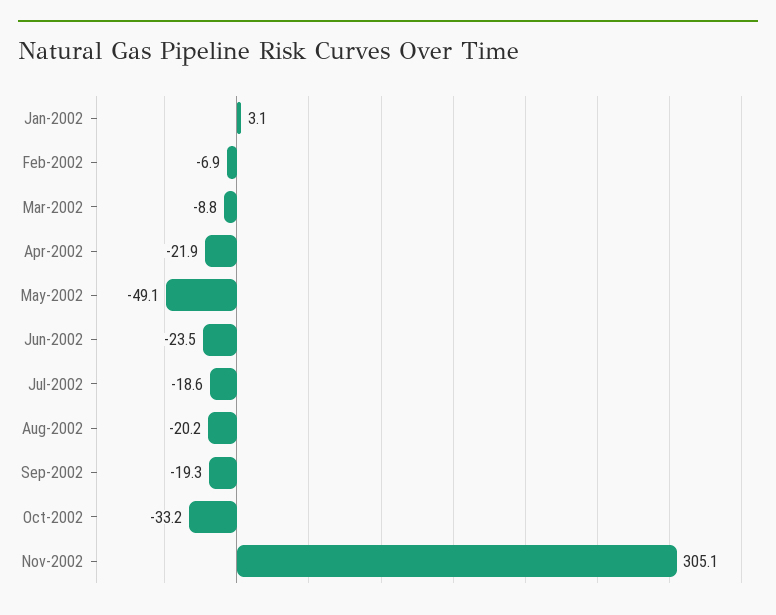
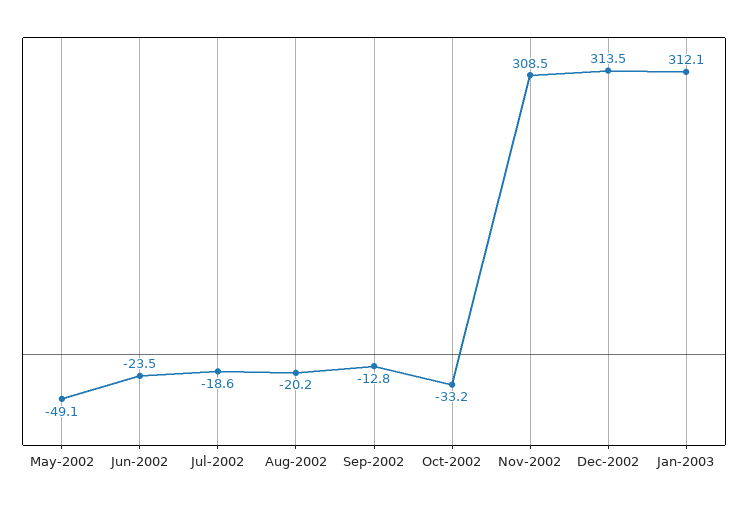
Jan-2002: 3.1 -> none
Feb-2002: -6.9 -> none
Mar-2002: -8.8 -> none
Apr-2002: -21.9 -> none
Sep-2002: -19.3 -> -12.8
Nov-2002: 305.1 -> 308.5
Dec-2002: none -> 313.5
Jan-2003: none -> 312.1

